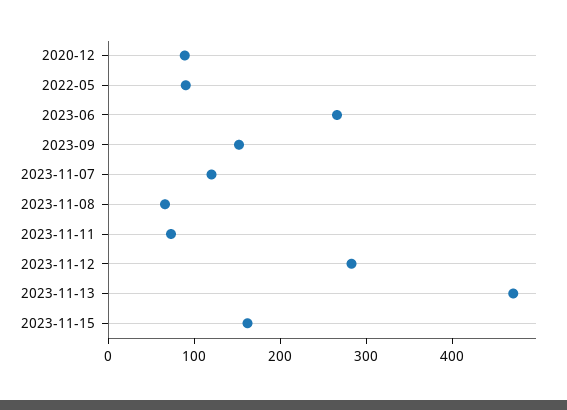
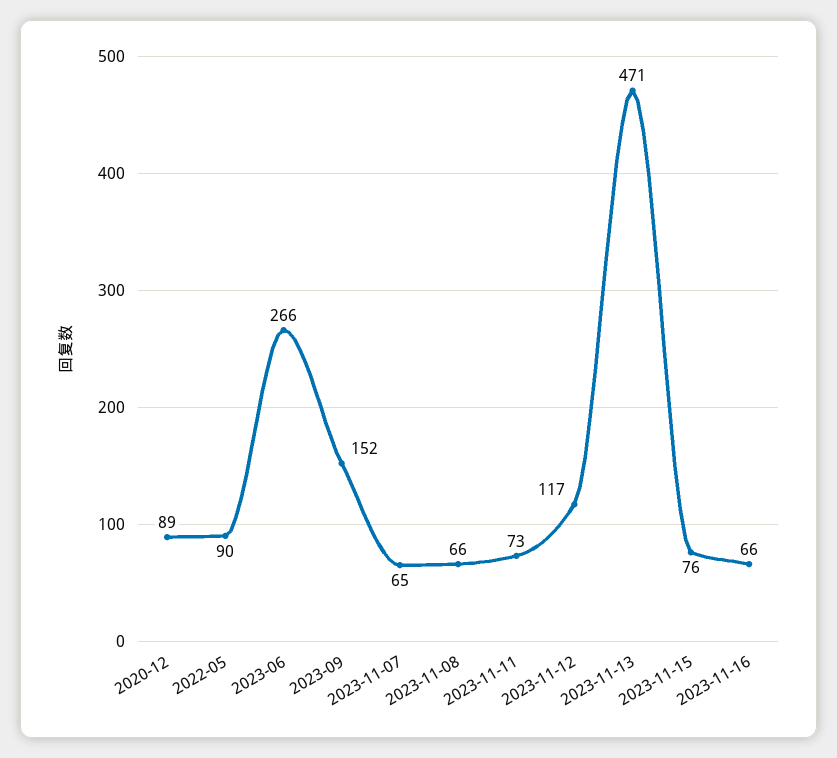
2023-11-07: 120 -> 65
2023-11-12: 280 -> 117
2023-11-15: 160 -> 76
2023-11-16: none -> 66

